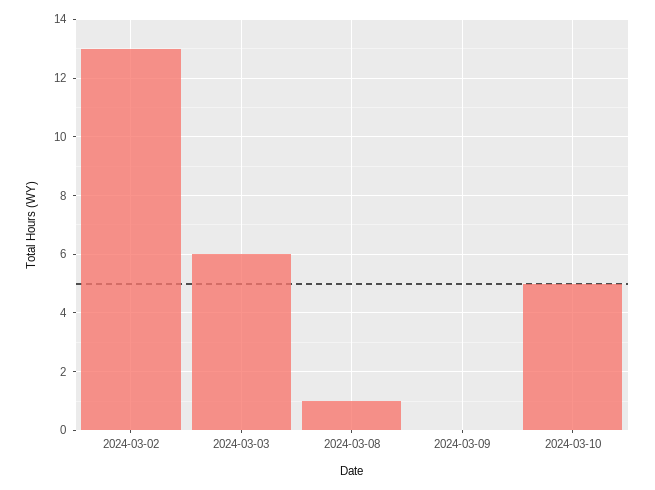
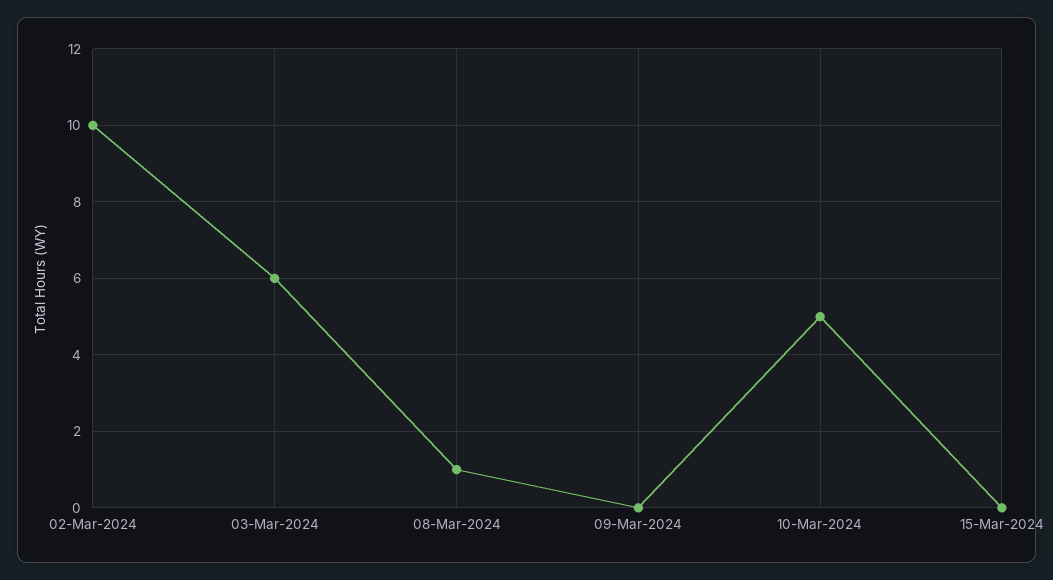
2024-03-02: 13 -> 10
15-Mar-2024: none -> 0

